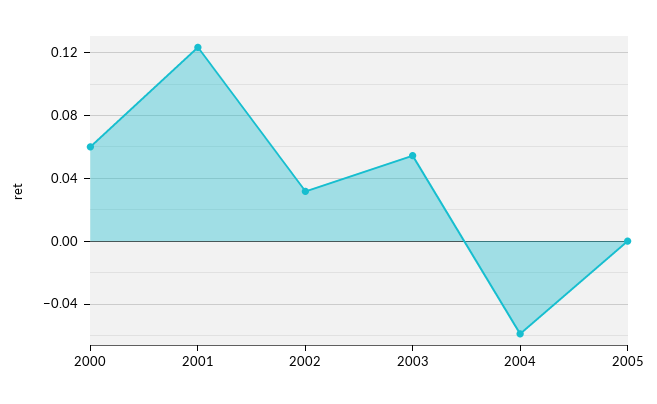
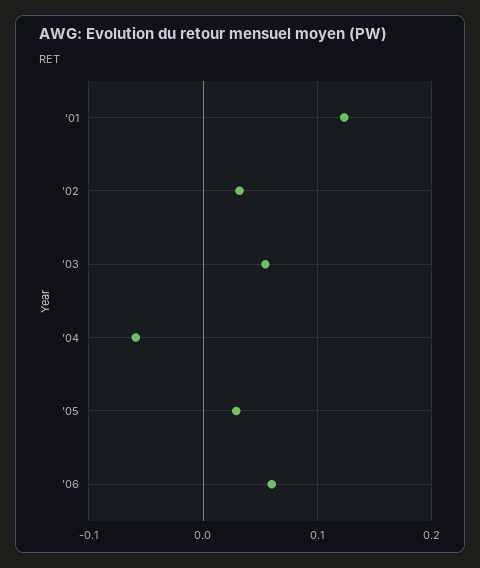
2000: 0.06 -> none
2005: 0 -> 0.03
'06: none -> 0.06

